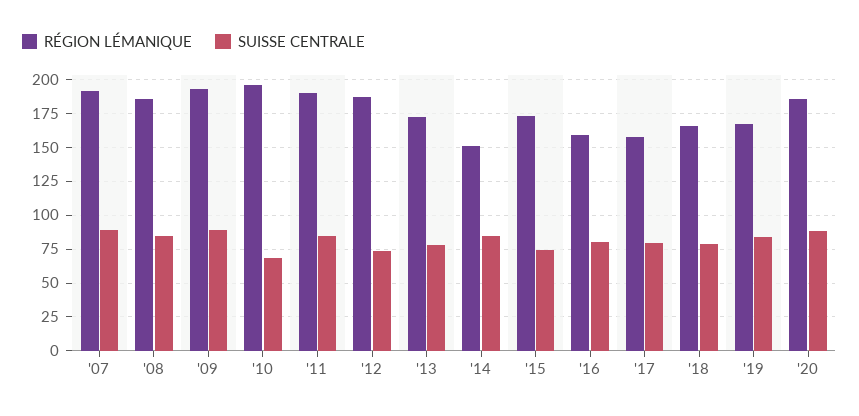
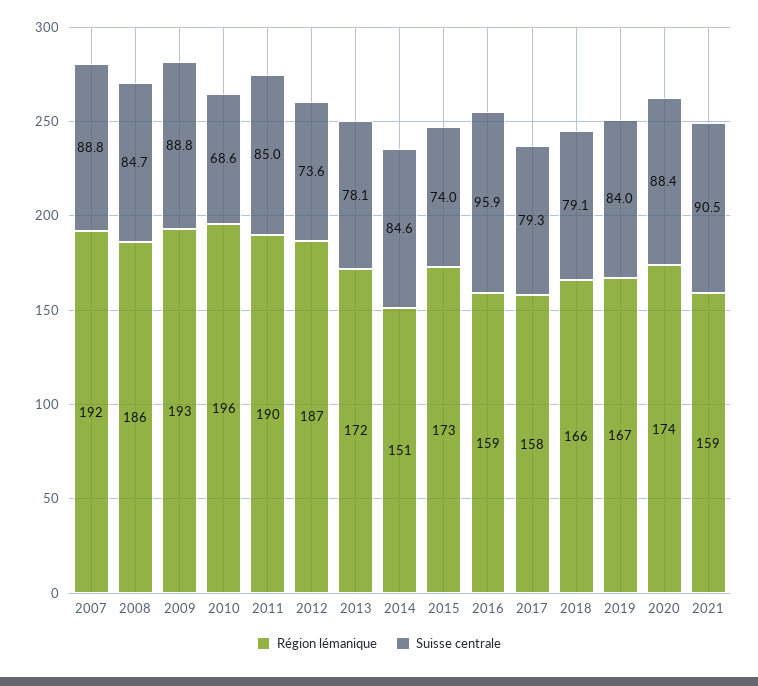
SUISSE CENTRALE, '16: 80 -> 95.9
RÉGION LÉMANIQUE, '20: 185 -> 174
RÉGION LÉMANIQUE, 2021: none -> 159
SUISSE CENTRALE, 2021: none -> 90.5

